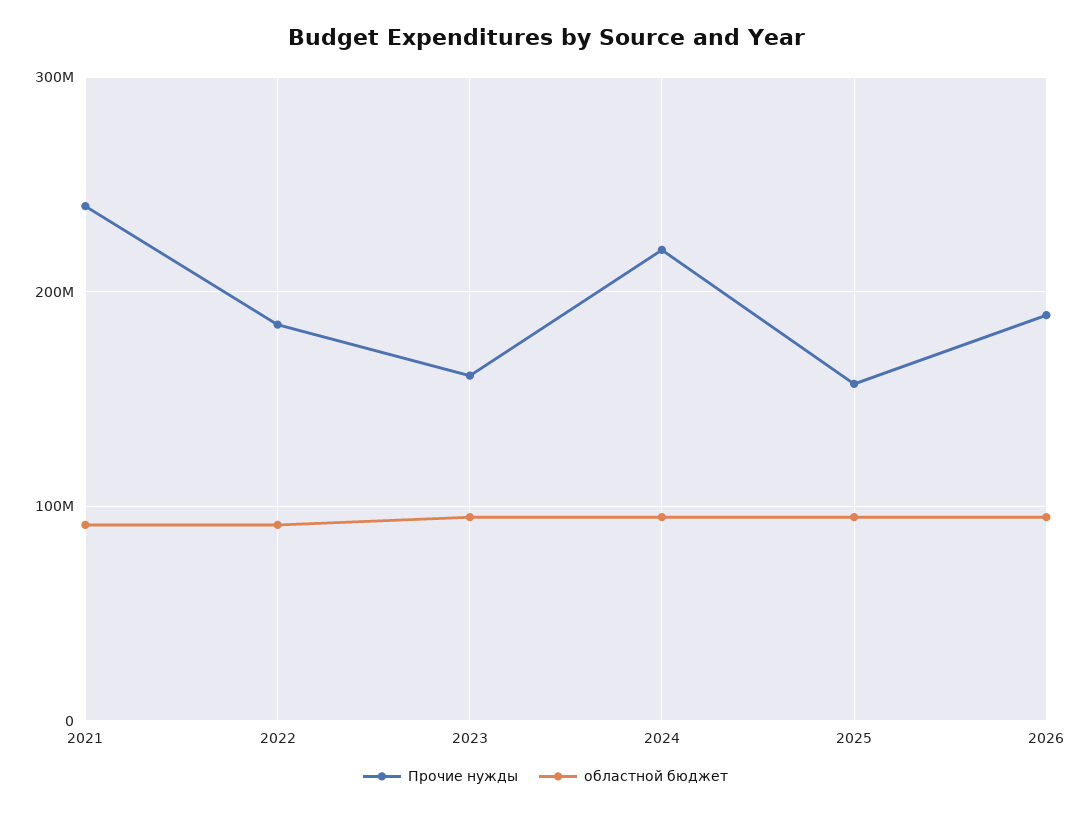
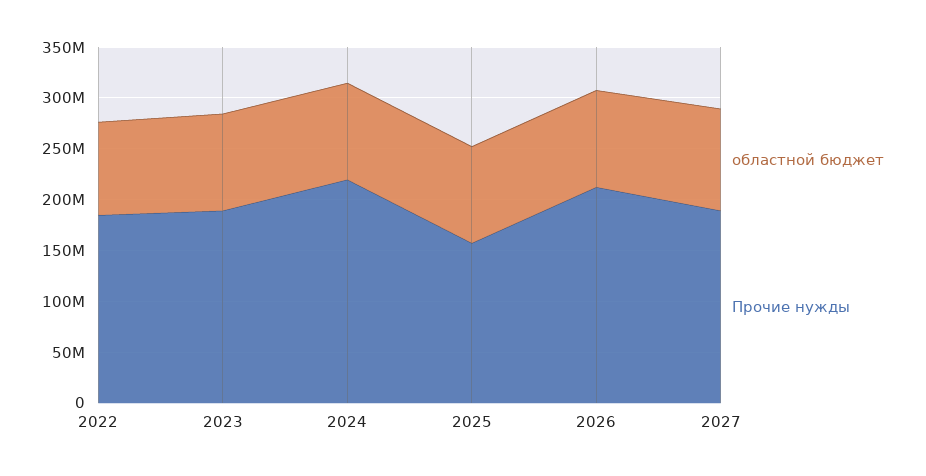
Прочие нужды, 2021: 240000000 -> none
областной бюджет, 2021: 90000000 -> none
Прочие нужды, 2023: 160000000 -> 190000000
Прочие нужды, 2026: 190000000 -> 210000000
областной бюджет, 2027: none -> 100000000
Прочие нужды, 2027: none -> 190000000

